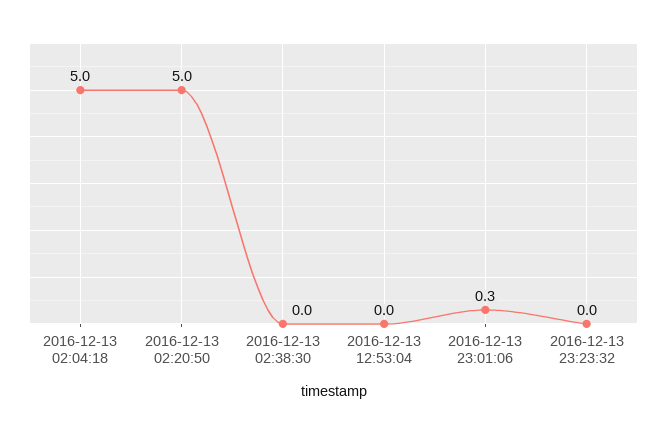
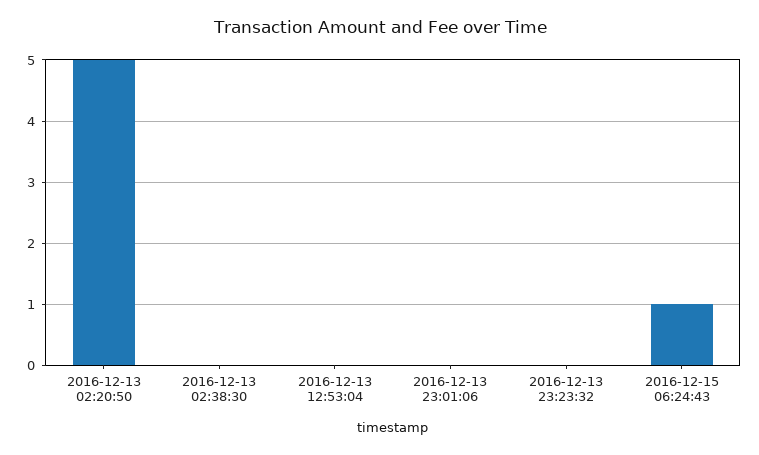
2016-12-13 02:04:18: 5 -> none
2016-12-13 23:01:06: 0.3 -> 0
2016-12-15 06:24:43: none -> 1

